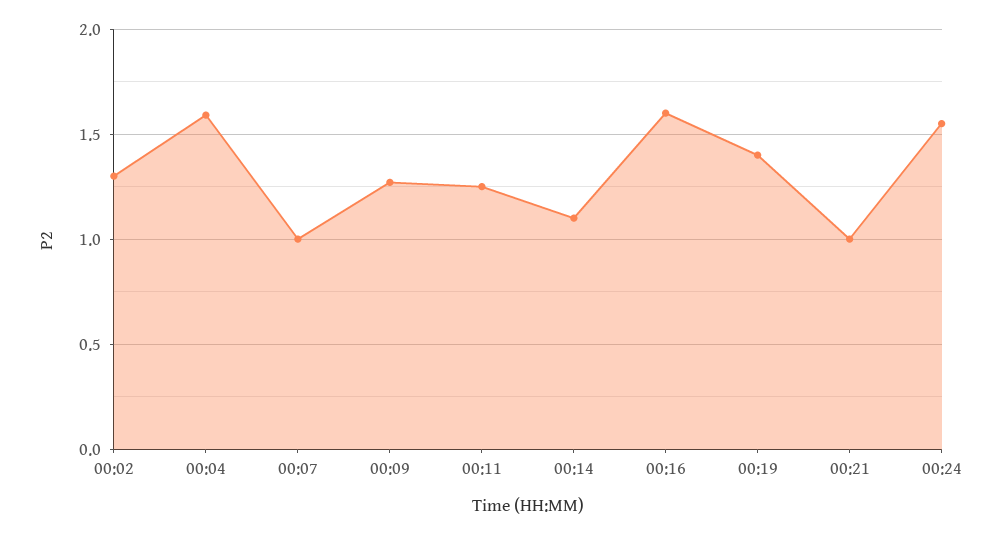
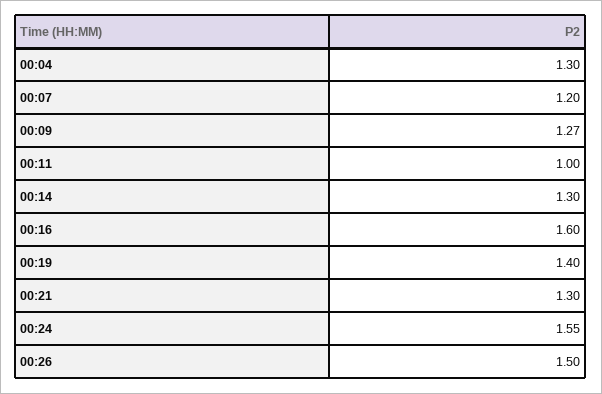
00:02: 1.3 -> none
00:04: 1.6 -> 1.3
00:07: 1 -> 1.2
00:11: 1.25 -> 1
00:14: 1.1 -> 1.3
00:21: 1 -> 1.3
00:26: none -> 1.5

